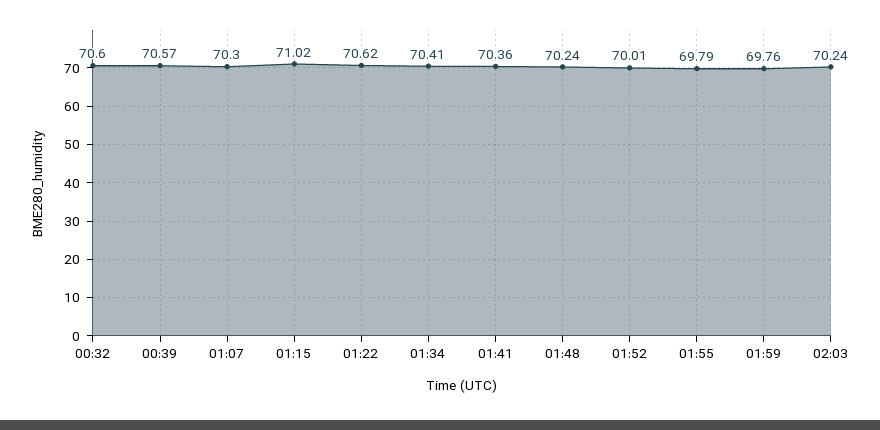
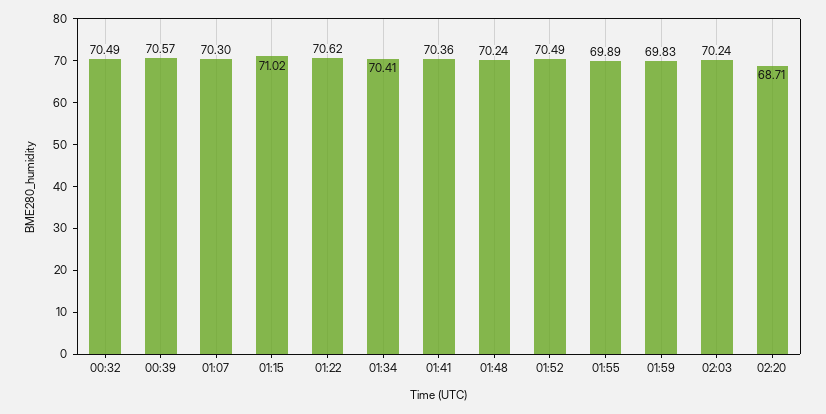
00:32: 70.6 -> 70.49
01:52: 70.01 -> 70.49
01:55: 69.79 -> 69.89
01:59: 69.76 -> 69.83
02:20: none -> 68.71

